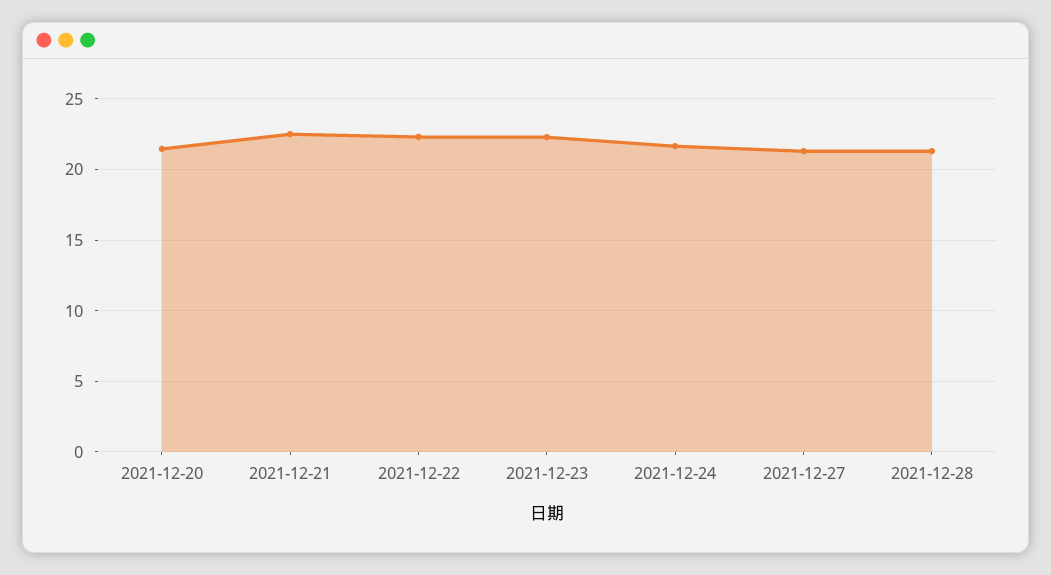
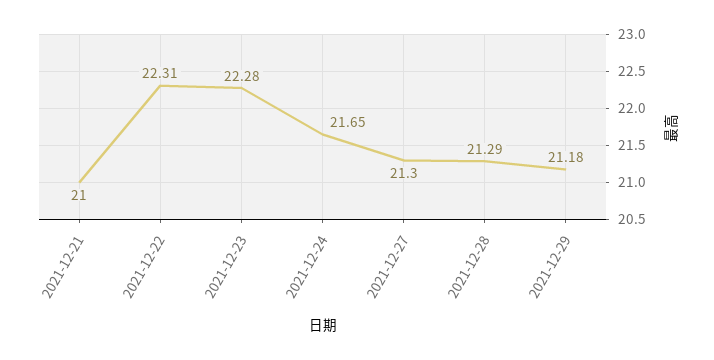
2021-12-20: 21.5 -> none
2021-12-21: 22.5 -> 21
2021-12-29: none -> 21.18

